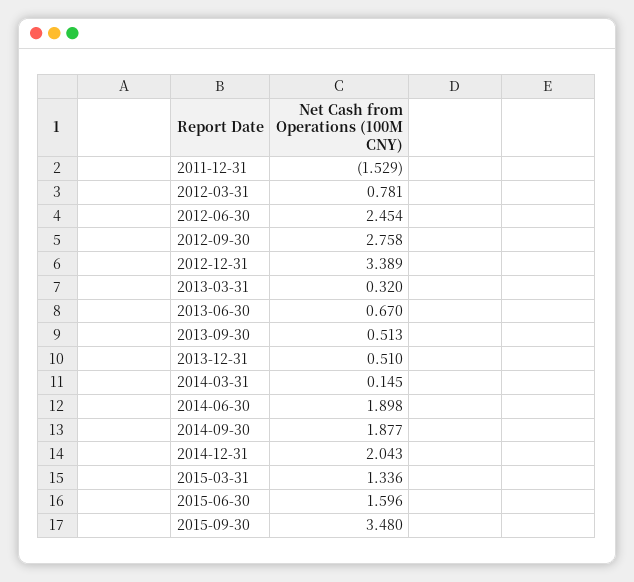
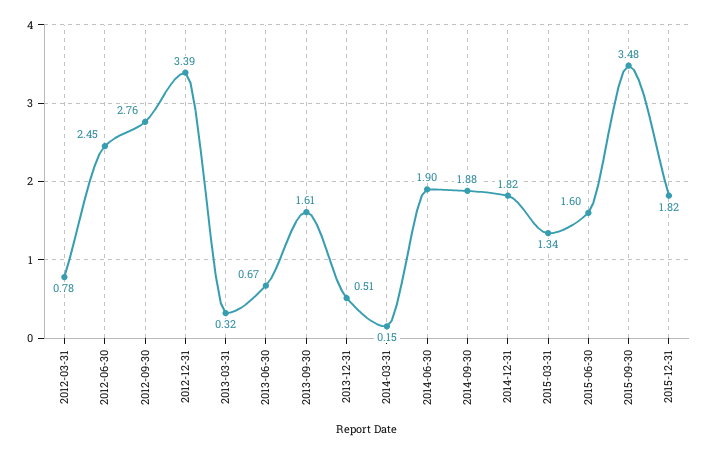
2011-12-31: -1.529 -> none
2013-09-30: 0.513 -> 1.61
2014-12-31: 2.043 -> 1.82
2015-12-31: none -> 1.82

